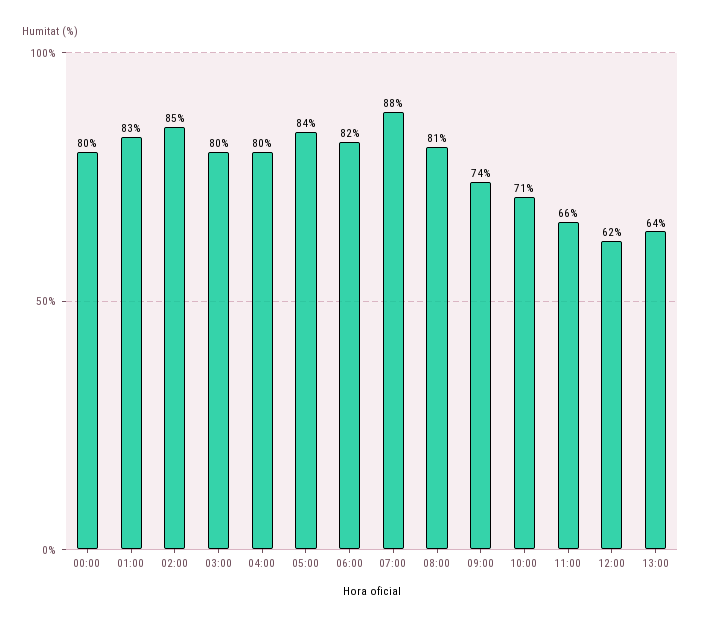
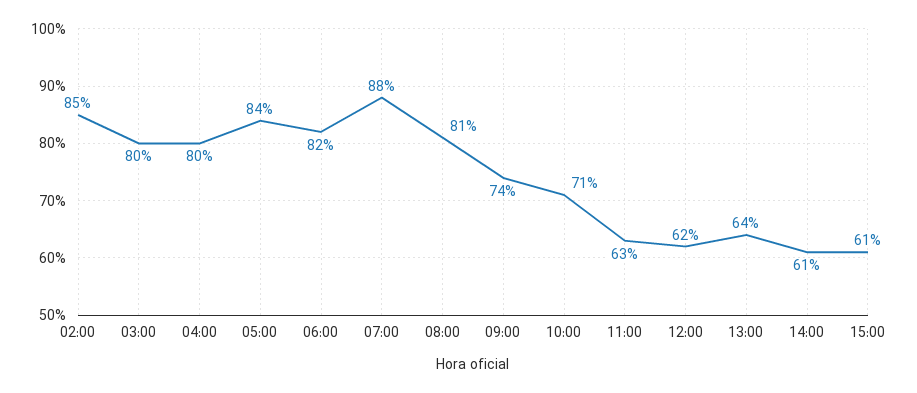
00:00: 80 -> none
01:00: 83 -> none
11:00: 66 -> 63
14:00: none -> 61
15:00: none -> 61

